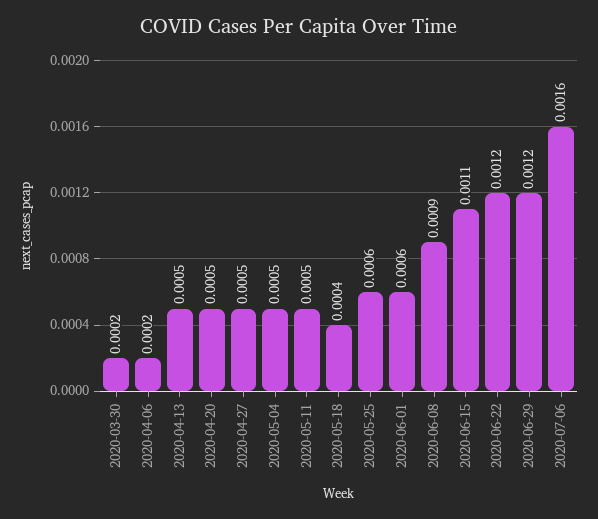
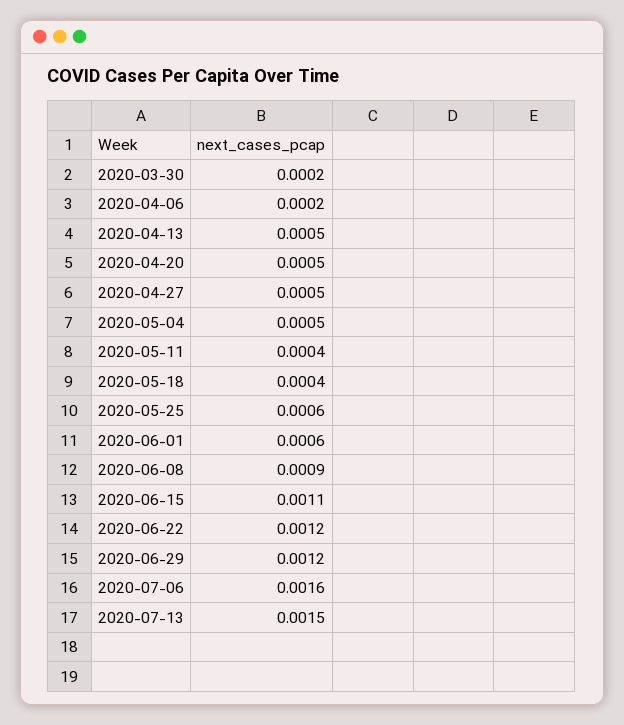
2020-05-11: 0.0005 -> 0.0004
2020-07-13: none -> 0.0015

